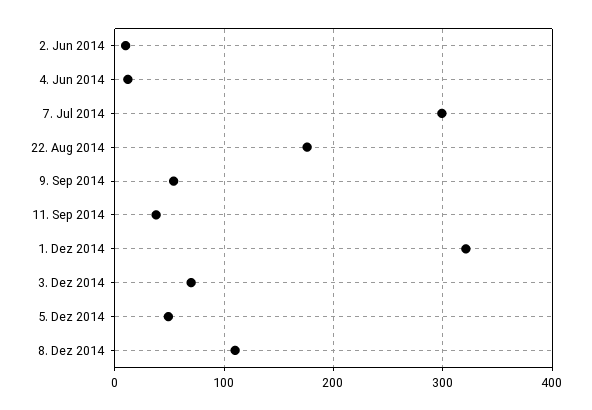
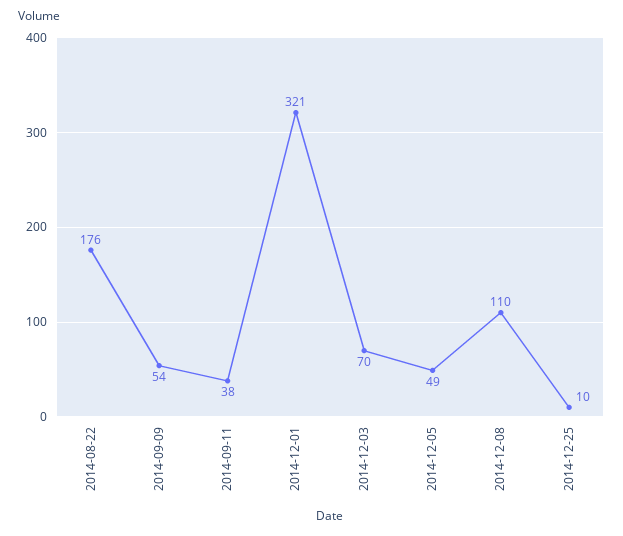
2. Jun 2014: 10 -> none
4. Jun 2014: 10 -> none
7. Jul 2014: 300 -> none
2014-12-25: none -> 10

